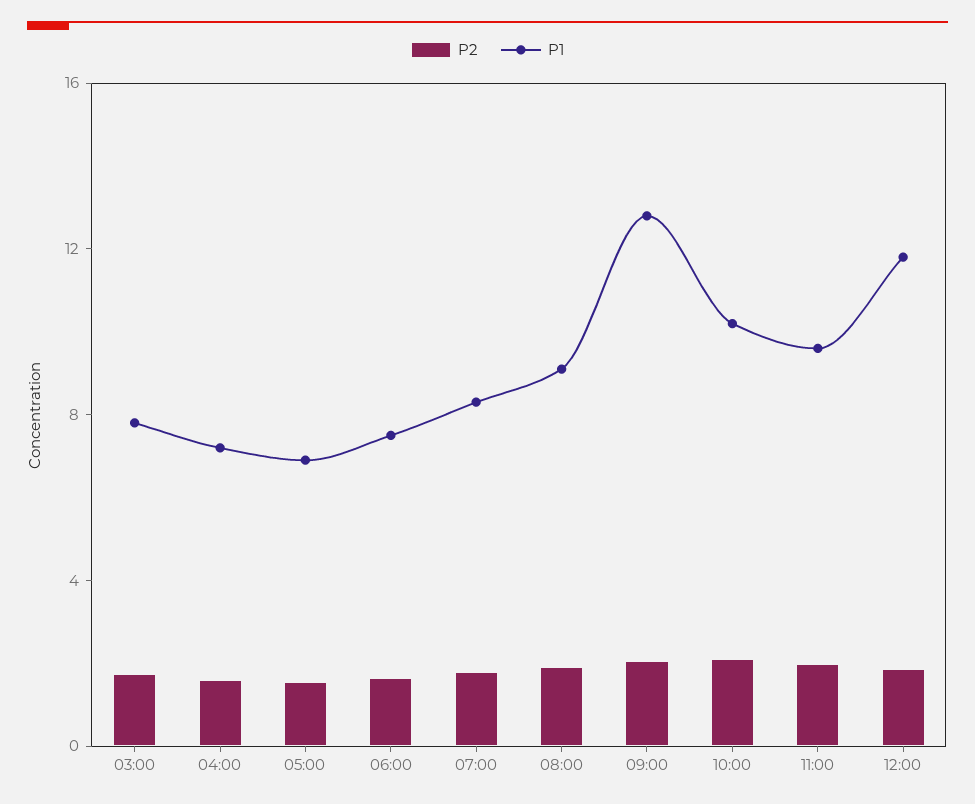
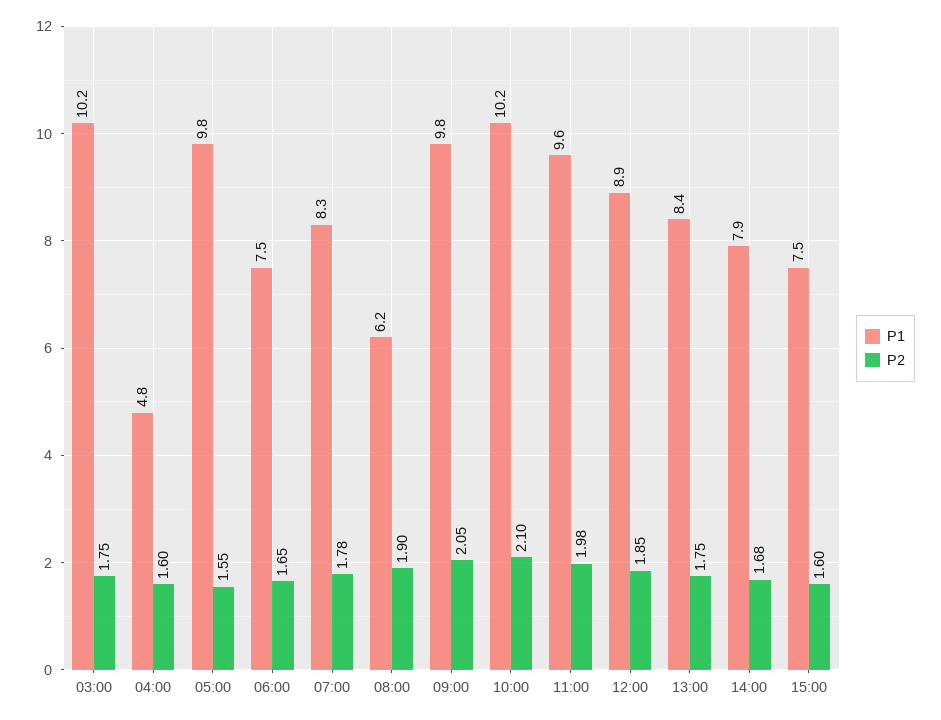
P1, 03:00: 8 -> 10.2
P1, 04:00: 7 -> 4.8
P1, 05:00: 7 -> 9.8
P1, 08:00: 9 -> 6.2
P1, 09:00: 13 -> 9.8
P1, 12:00: 12 -> 8.9
P1, 13:00: none -> 8.4
P2, 13:00: none -> 1.75
P1, 14:00: none -> 7.9
P2, 14:00: none -> 1.68
P1, 15:00: none -> 7.5
P2, 15:00: none -> 1.6

